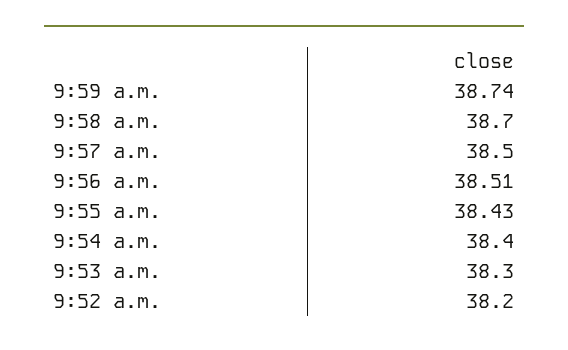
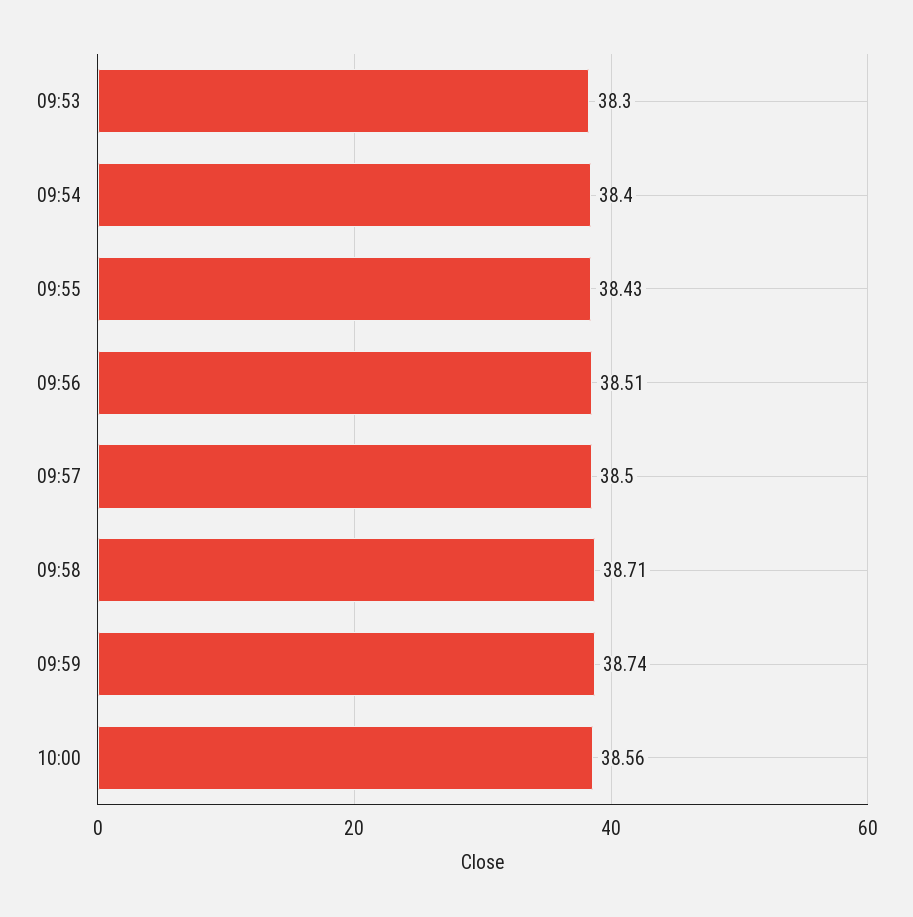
9:58 a.m.: 38.7 -> 38.71
9:52 a.m.: 38.2 -> none
10:00: none -> 38.56

